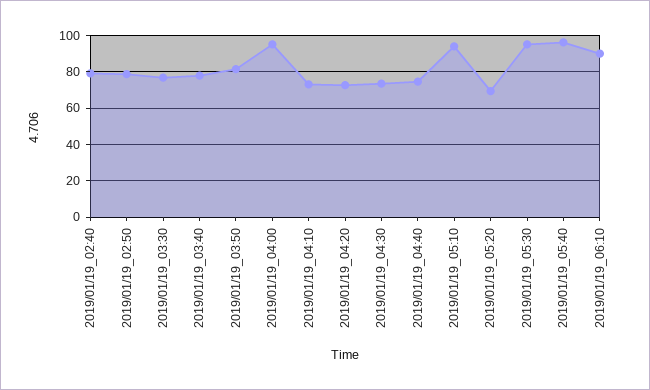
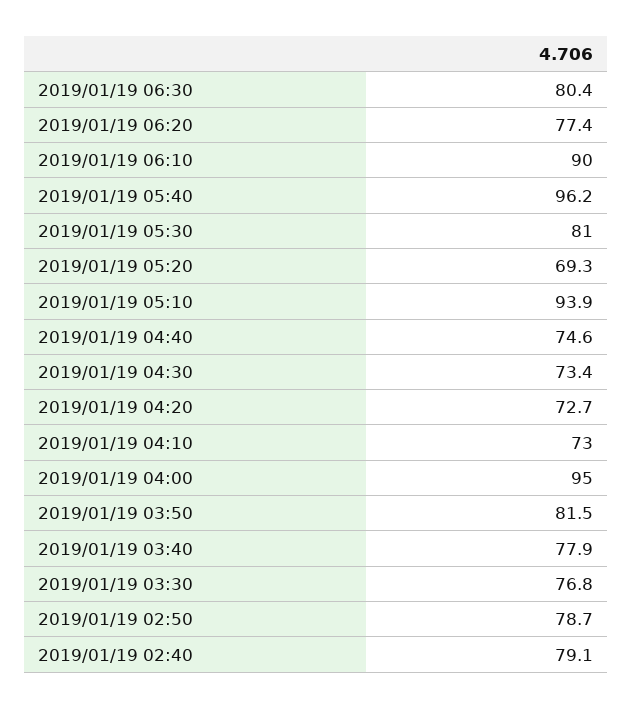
2019/01/19_05:30: 95 -> 81
2019/01/19 06:30: none -> 80.4
2019/01/19 06:20: none -> 77.4

